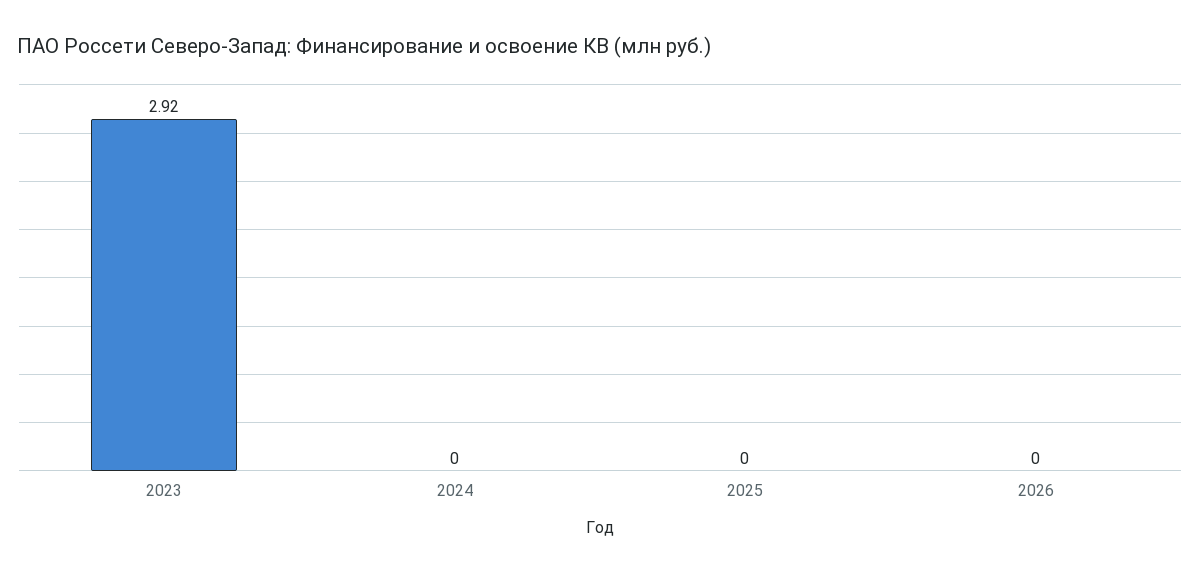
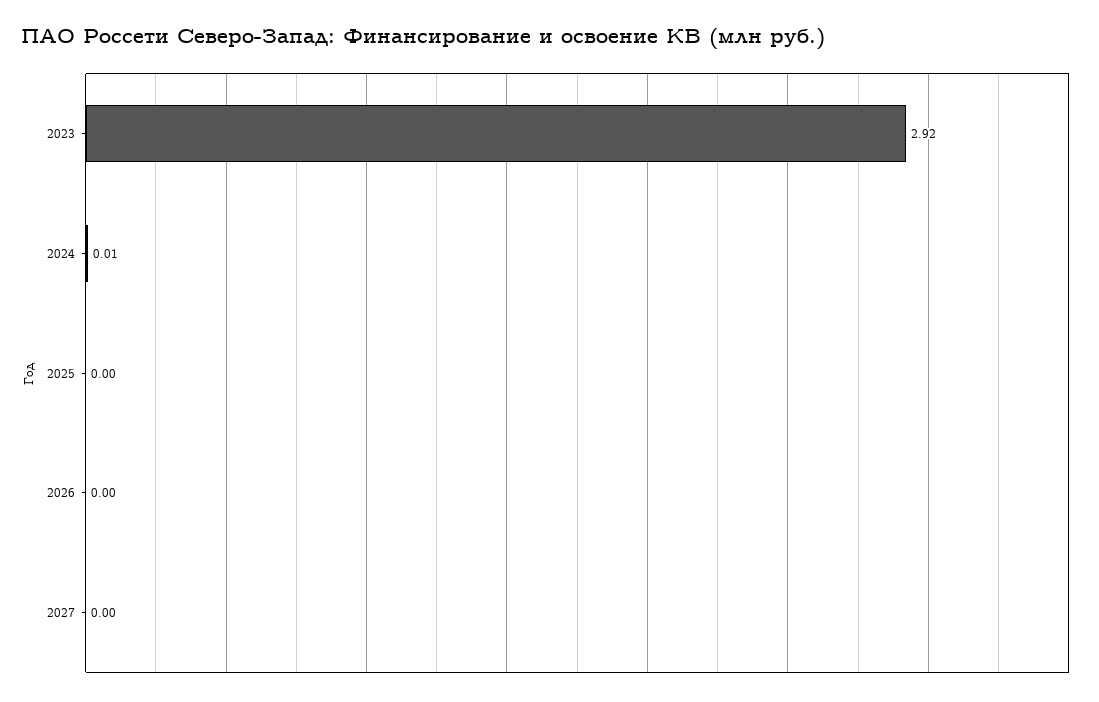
2024: 0 -> 0.01
2027: none -> 0

